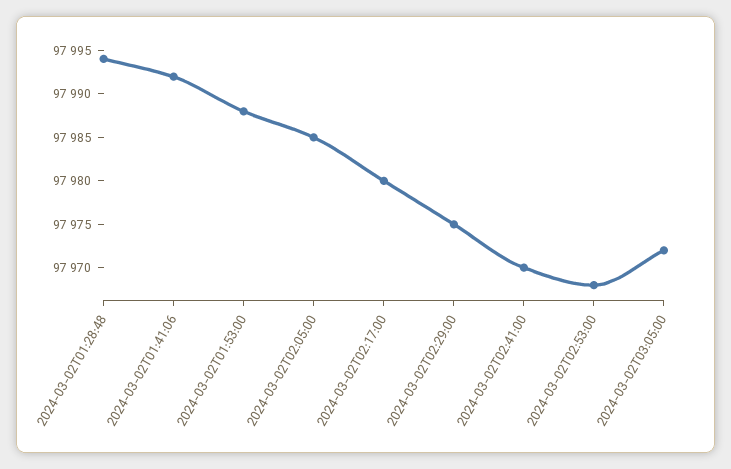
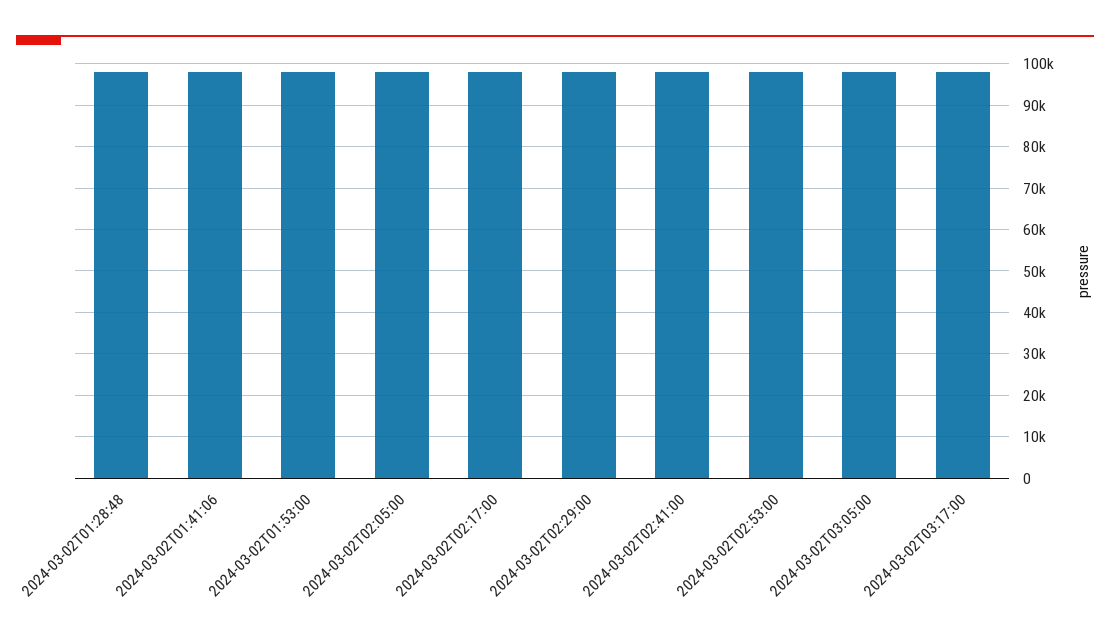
2024-03-02T03:17:00: none -> 98000

